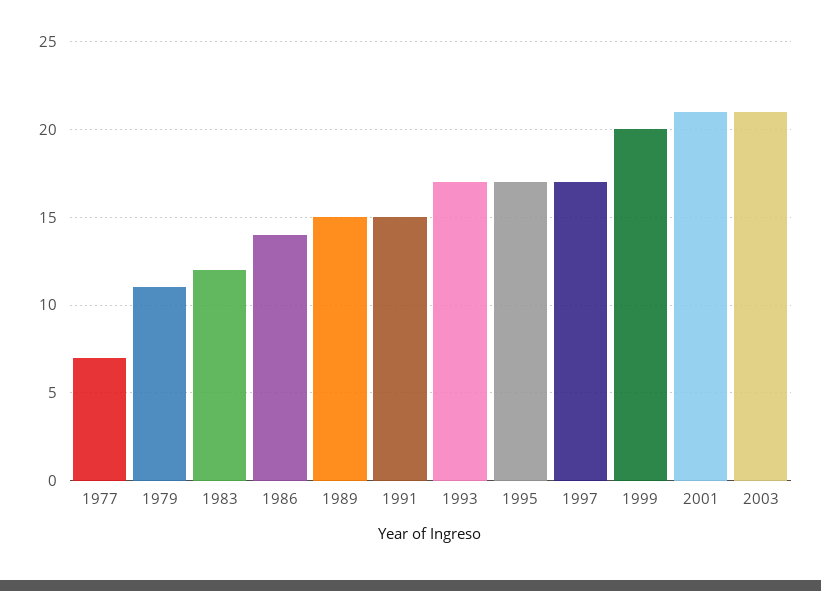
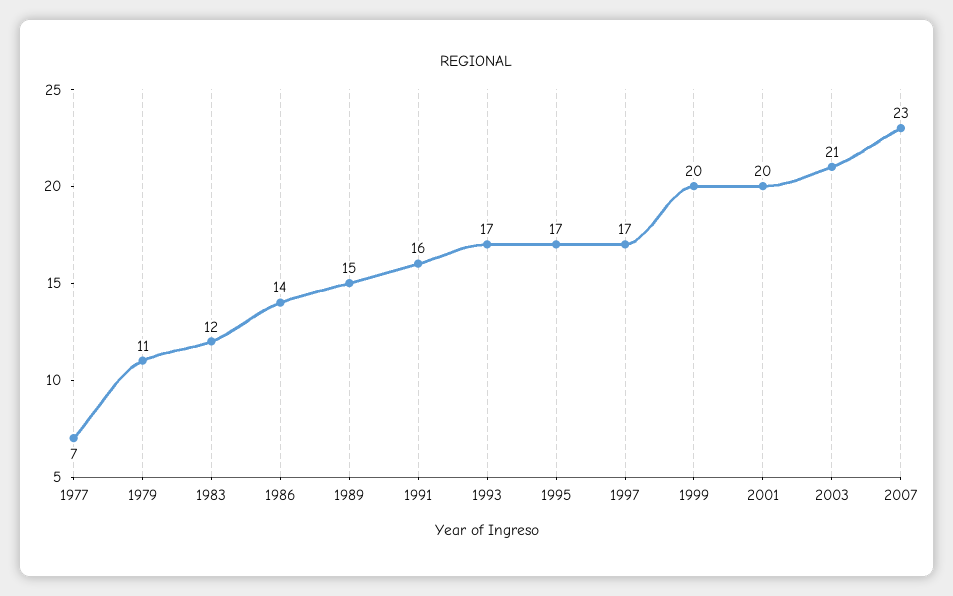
1991: 15 -> 16
2001: 21 -> 20
2007: none -> 23

